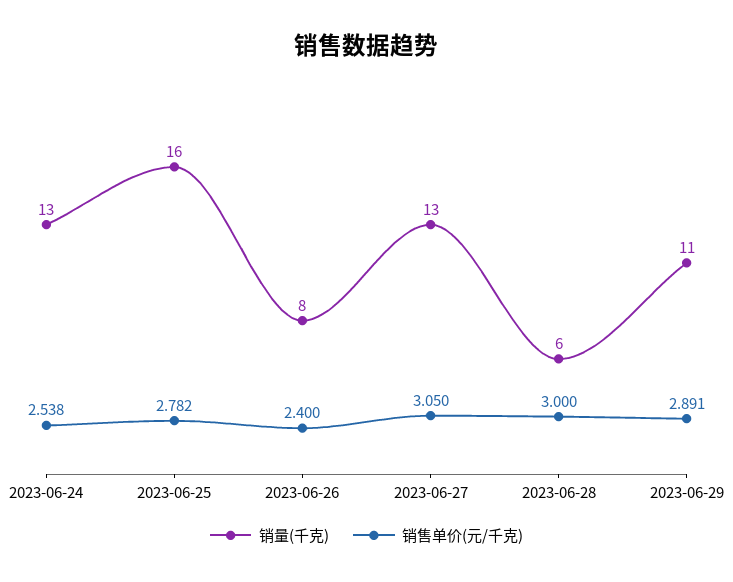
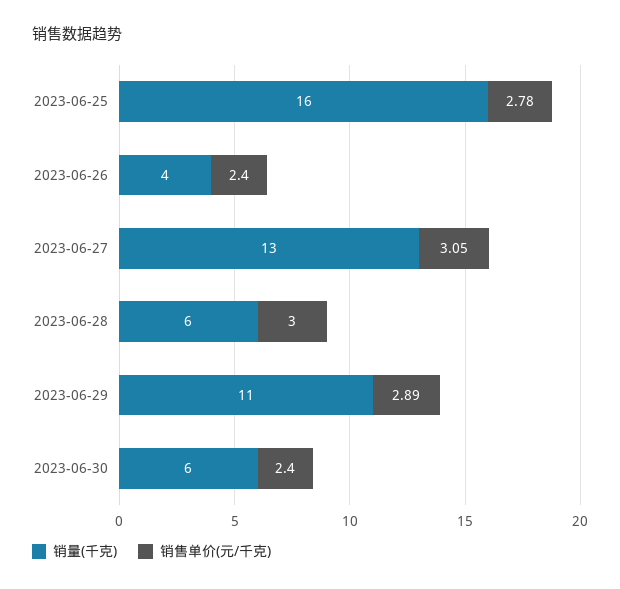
销量(千克), 2023-06-24: 13 -> none
销售单价(元/千克), 2023-06-24: 2.538 -> none
销量(千克), 2023-06-26: 8 -> 4
销量(千克), 2023-06-30: none -> 6
销售单价(元/千克), 2023-06-30: none -> 2.4

